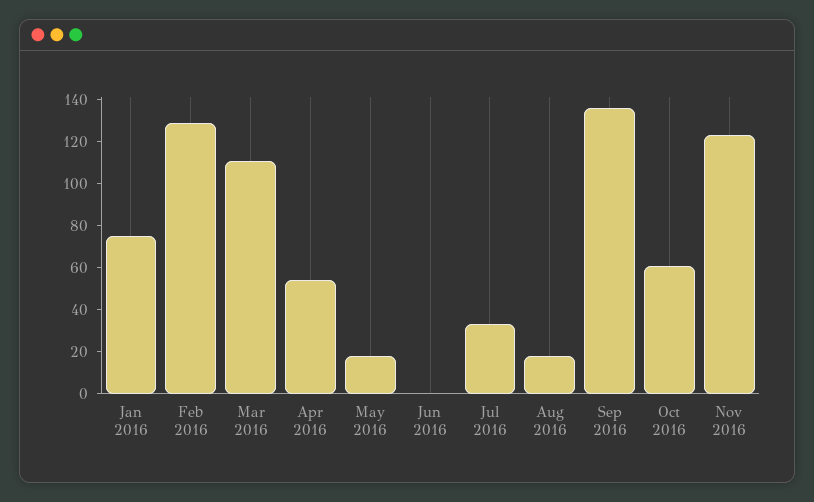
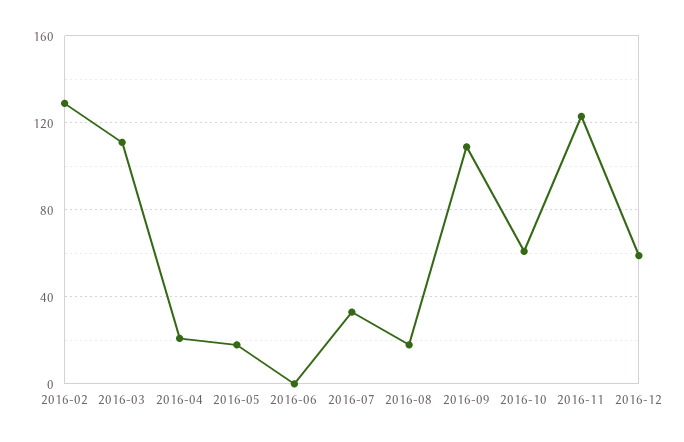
Jan 2016: 75 -> none
Apr 2016: 55 -> 20
Sep 2016: 135 -> 110
2016-12: none -> 60

